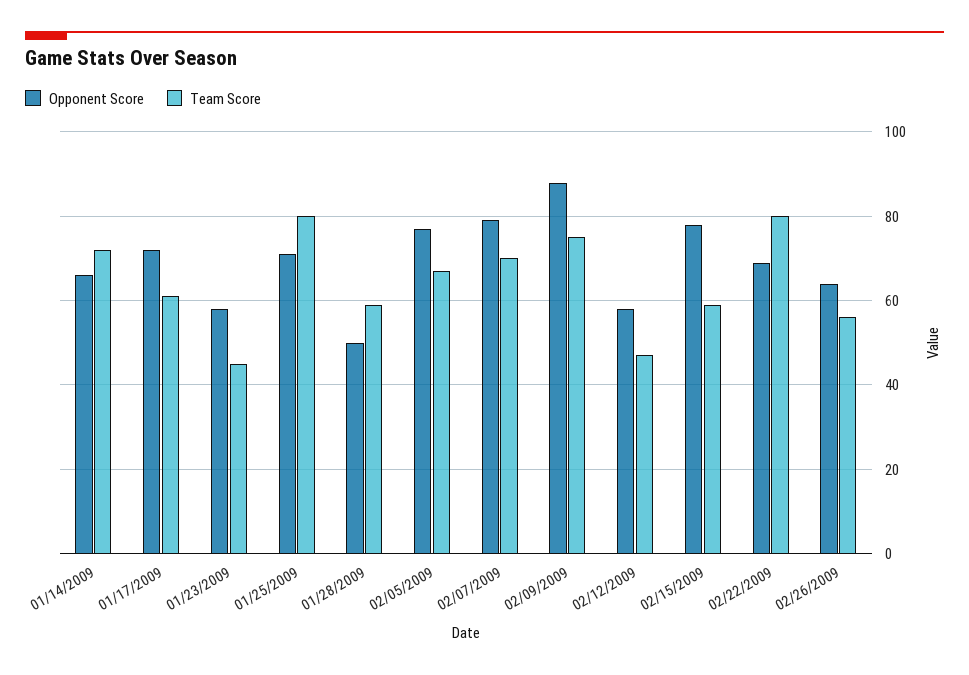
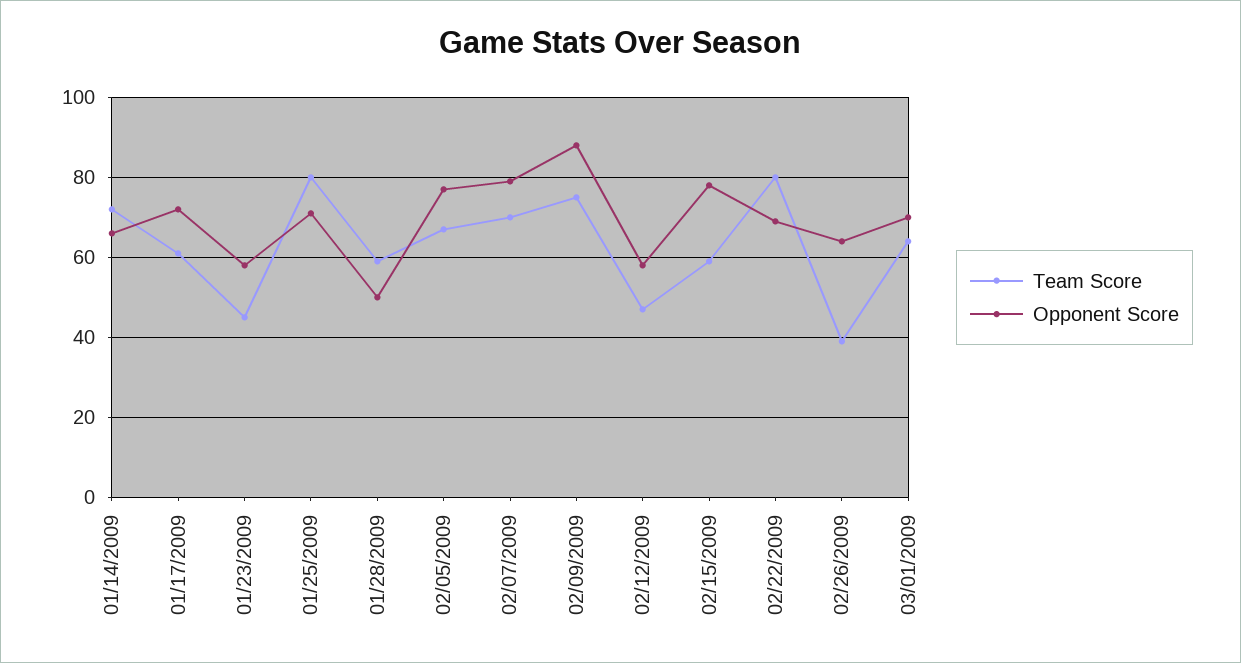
Team Score, 02/26/2009: 55 -> 40
Team Score, 03/01/2009: none -> 65
Opponent Score, 03/01/2009: none -> 70

